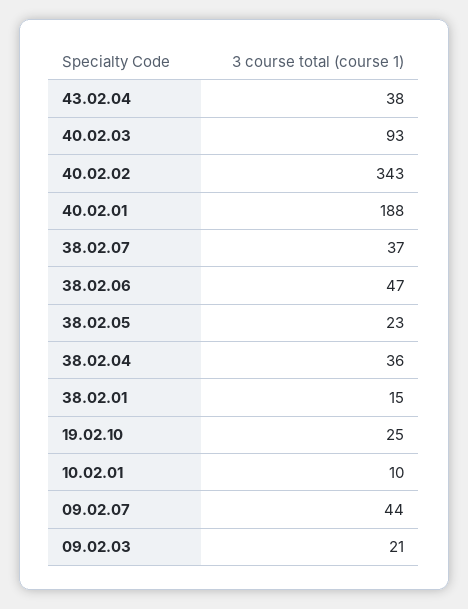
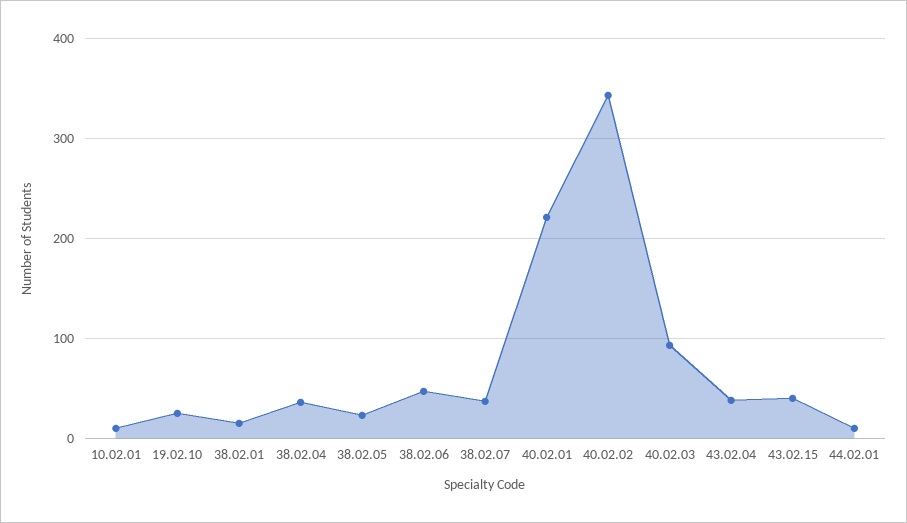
40.02.01: 188 -> 220
09.02.07: 44 -> none
09.02.03: 21 -> none
43.02.15: none -> 40
44.02.01: none -> 10

